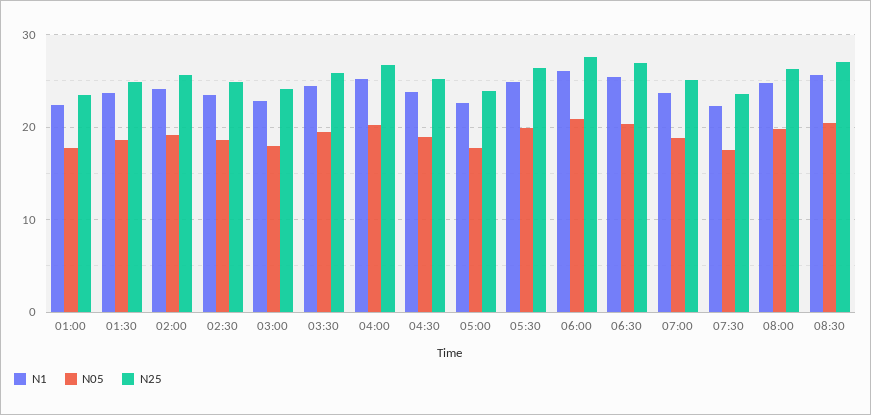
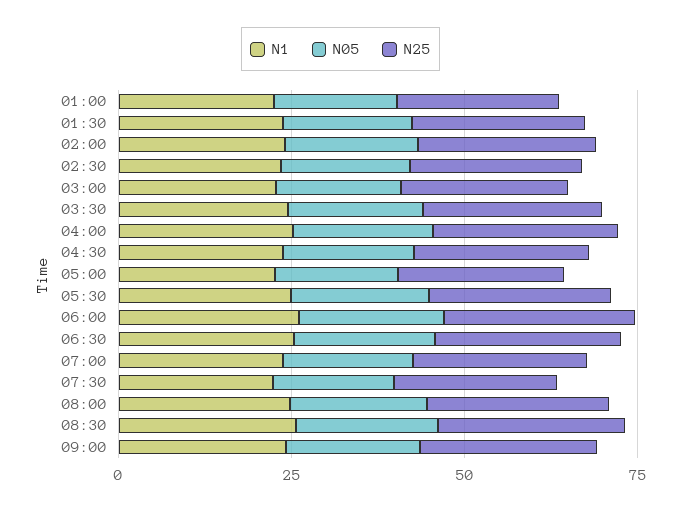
N1, 09:00: none -> 25
N05, 09:00: none -> 20
N25, 09:00: none -> 25

